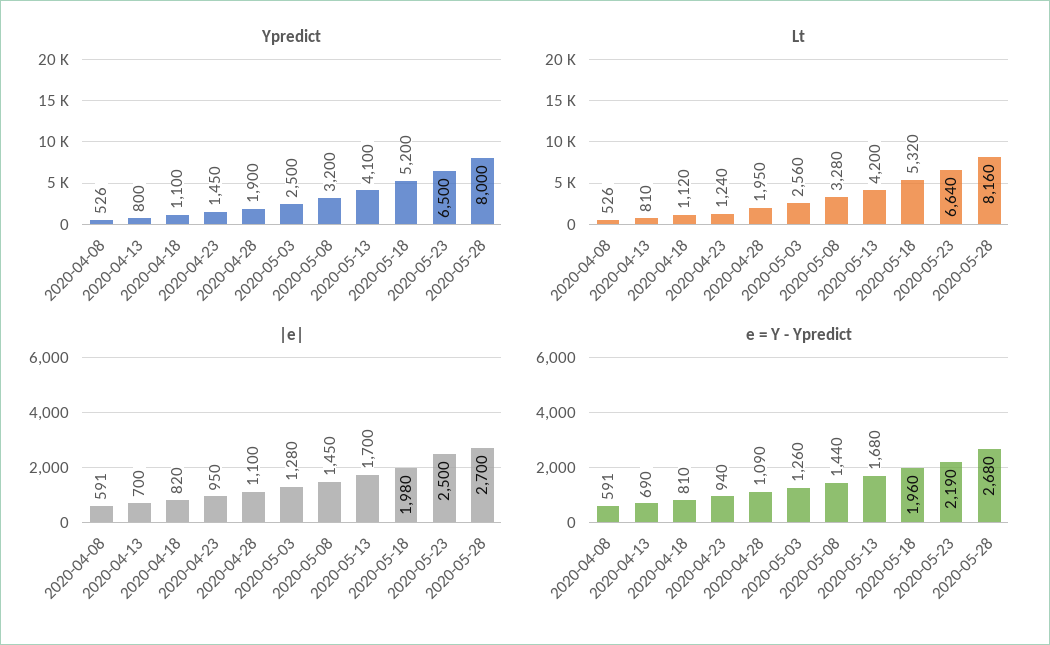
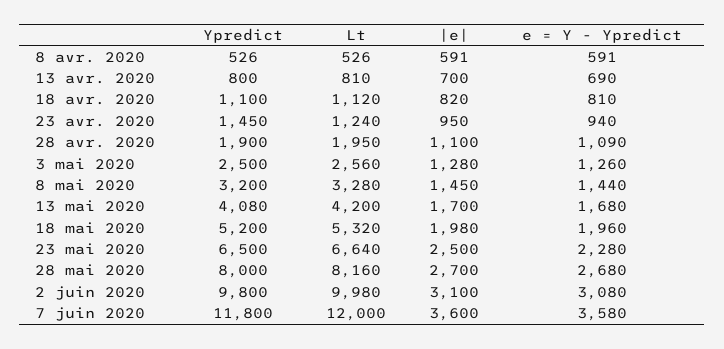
Ypredict, 2020-05-13: 4100 -> 4080
e = Y - Ypredict, 2020-05-23: 2190 -> 2280
Ypredict, 2 juin 2020: none -> 9800
Lt, 2 juin 2020: none -> 9980
|e|, 2 juin 2020: none -> 3100
e = Y - Ypredict, 2 juin 2020: none -> 3080
Ypredict, 7 juin 2020: none -> 11800
Lt, 7 juin 2020: none -> 12000
|e|, 7 juin 2020: none -> 3600
e = Y - Ypredict, 7 juin 2020: none -> 3580

